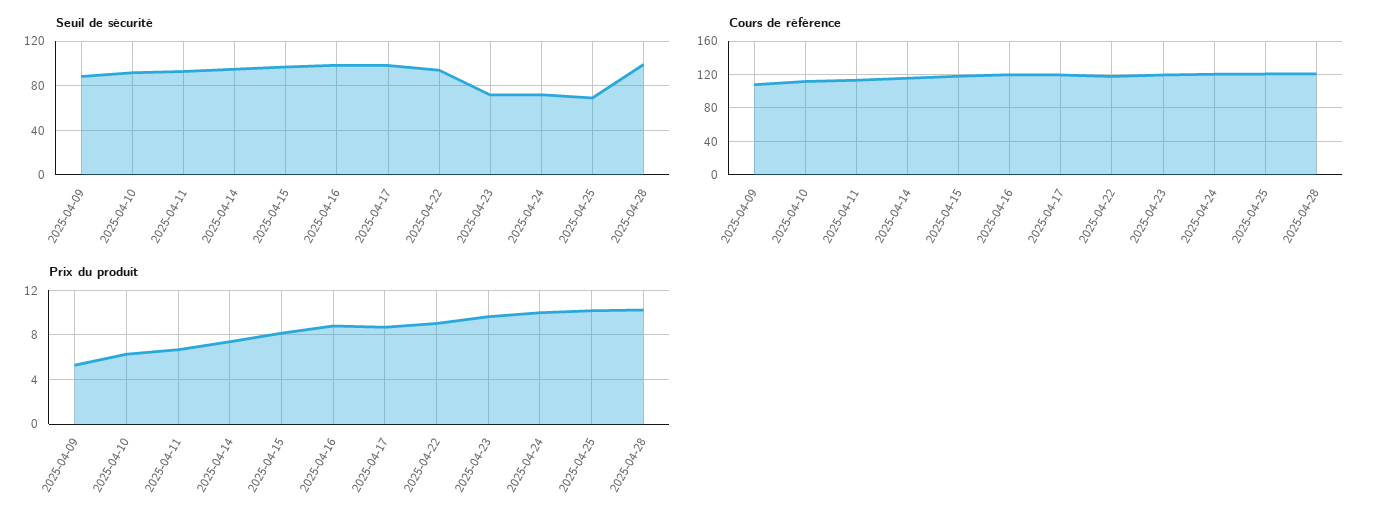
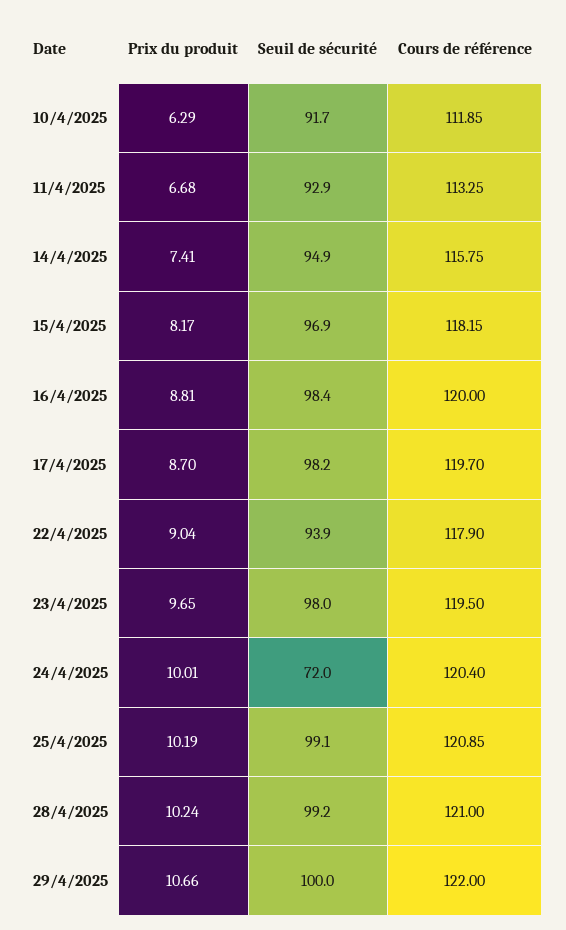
Seuil de sécurité, 2025-04-09: 90 -> none
Seuil de sécurité, 2025-04-23: 70 -> 98
Seuil de sécurité, 2025-04-25: 70 -> 99.1
Cours de référence, 2025-04-09: 110 -> none
Prix du produit, 2025-04-09: 5 -> none
Prix du produit, 29/4/2025: none -> 10.66
Seuil de sécurité, 29/4/2025: none -> 100
Cours de référence, 29/4/2025: none -> 122

